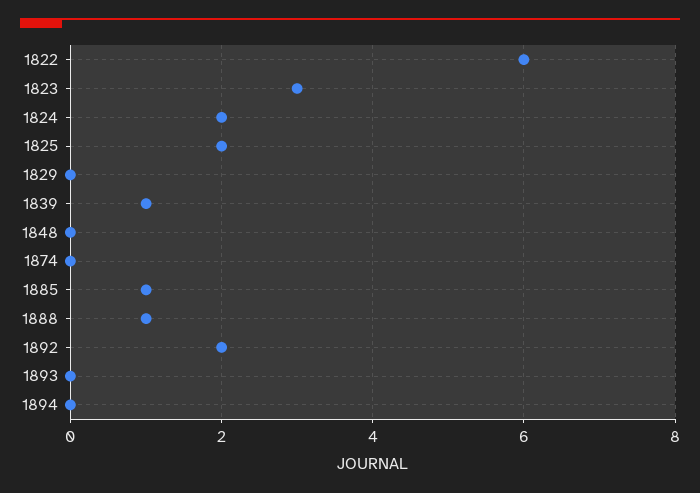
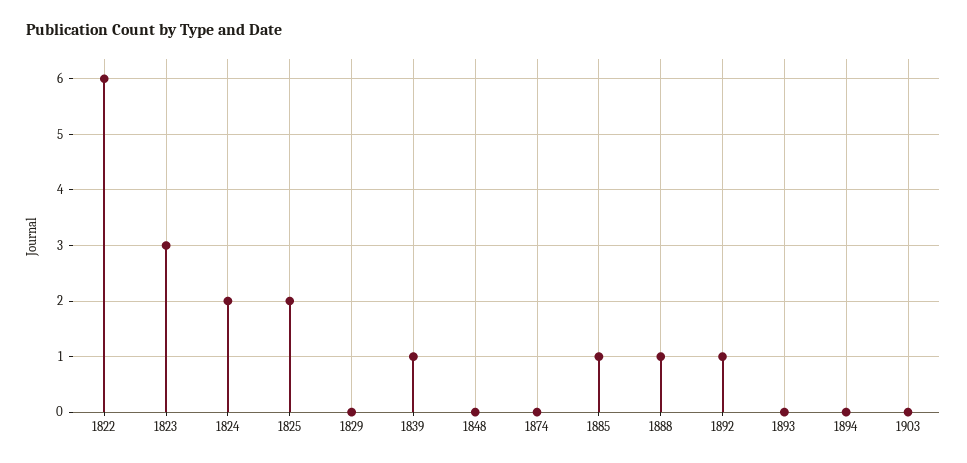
1892: 2 -> 1
1903: none -> 0

